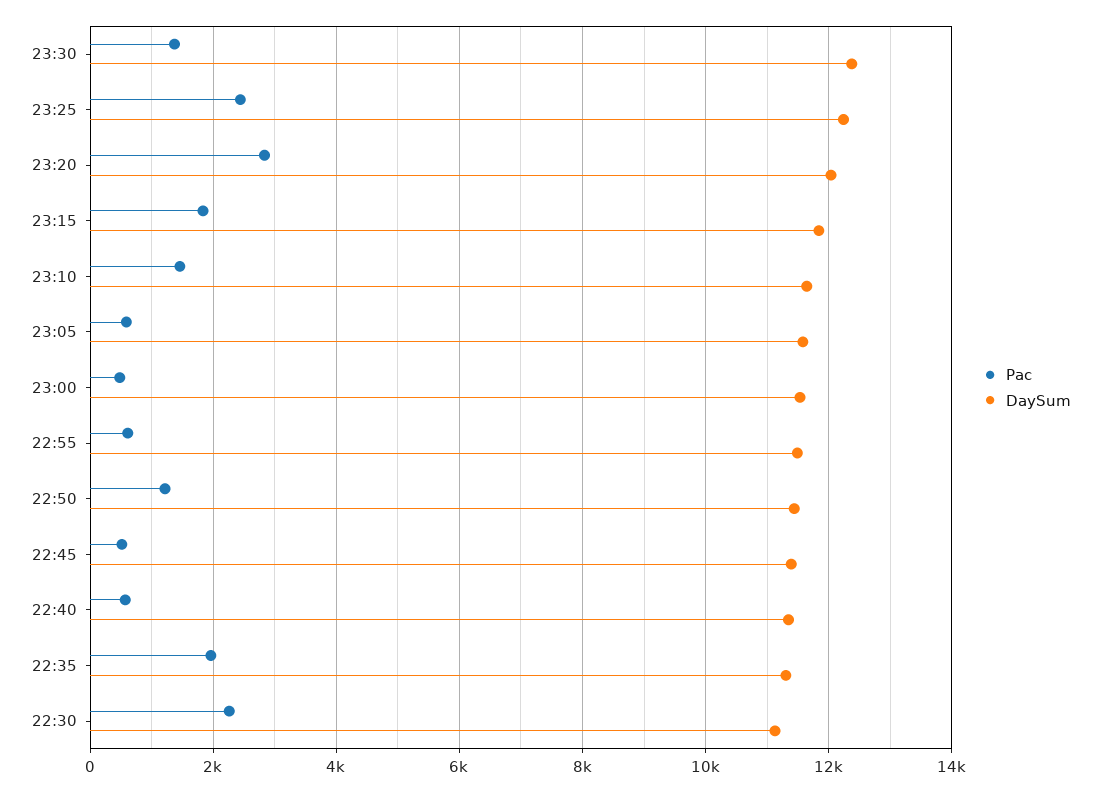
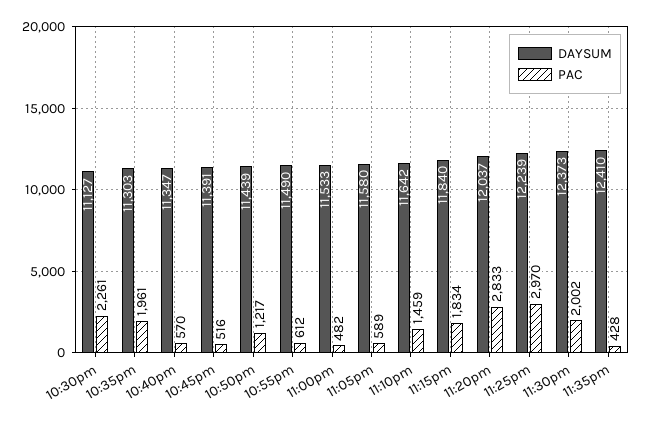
Pac, 23:30: 1400 -> 2002
Pac, 23:25: 2400 -> 2970
DaySum, 11:35pm: none -> 12410
Pac, 11:35pm: none -> 428

